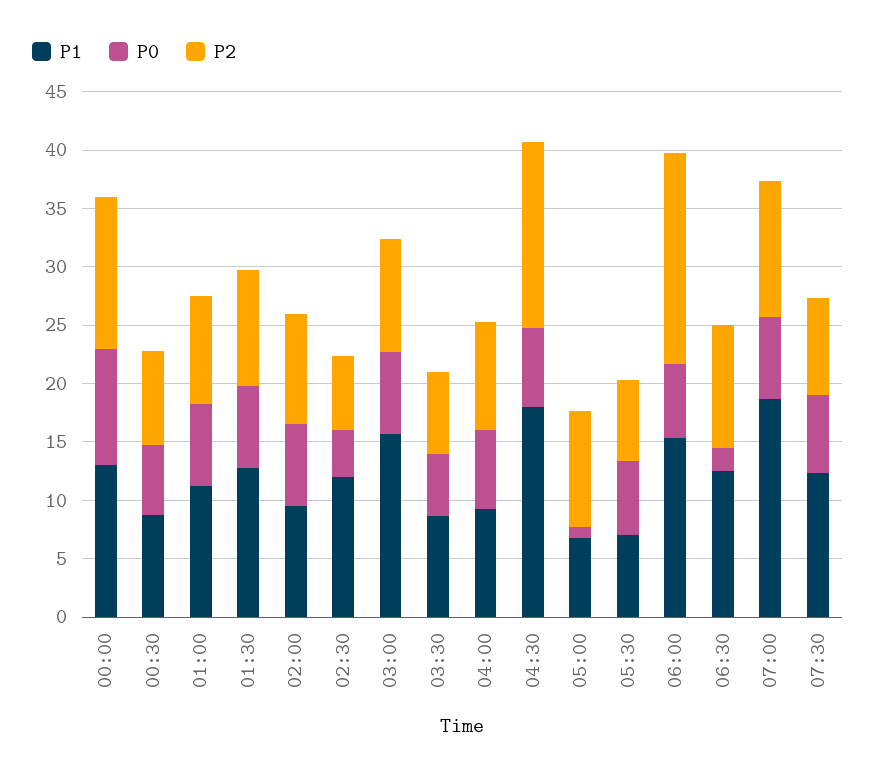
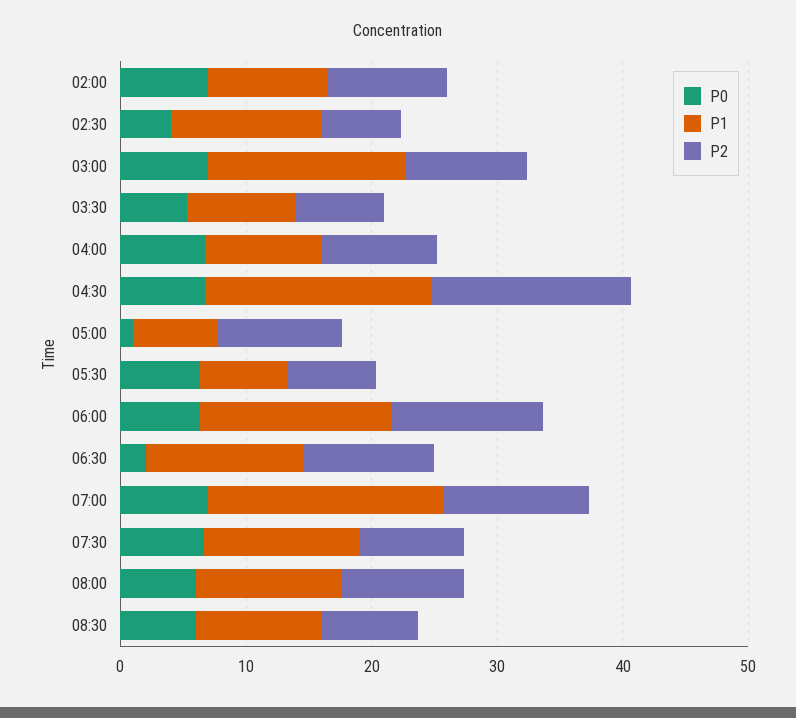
P1, 00:00: 13 -> none
P0, 00:00: 10 -> none
P2, 00:00: 13 -> none
P1, 00:30: 9 -> none
P0, 00:30: 6 -> none
P2, 00:30: 8 -> none
P1, 01:00: 11 -> none
P0, 01:00: 7 -> none
P2, 01:00: 9 -> none
P1, 01:30: 13 -> none
P0, 01:30: 7 -> none
P2, 01:30: 10 -> none
P2, 06:00: 18 -> 12
P0, 08:00: none -> 6
P1, 08:00: none -> 12
P2, 08:00: none -> 10
P0, 08:30: none -> 6
P1, 08:30: none -> 10
P2, 08:30: none -> 8

